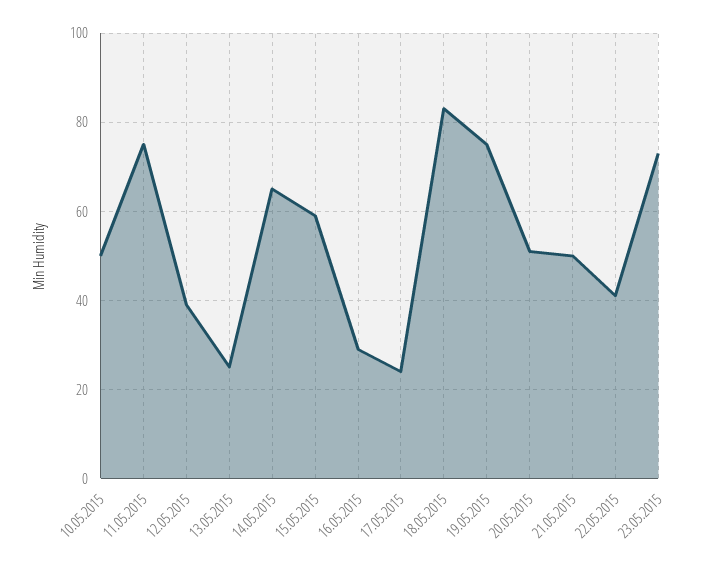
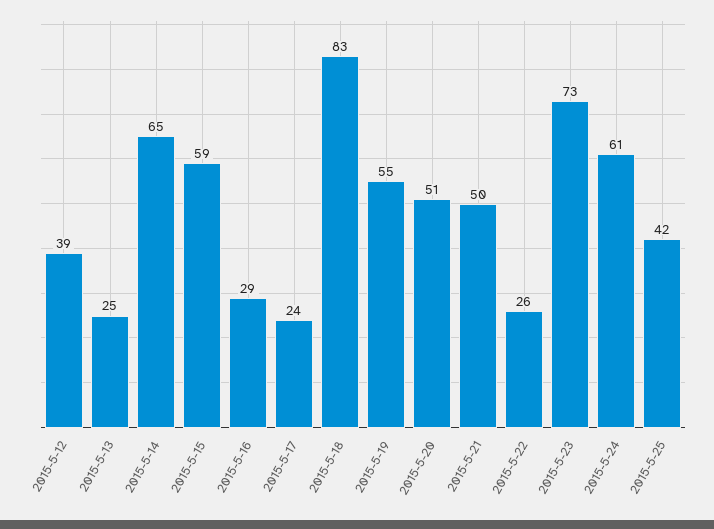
10.05.2015: 50 -> none
11.05.2015: 75 -> none
19.05.2015: 75 -> 55
22.05.2015: 40 -> 26
2015-5-24: none -> 61
2015-5-25: none -> 42

